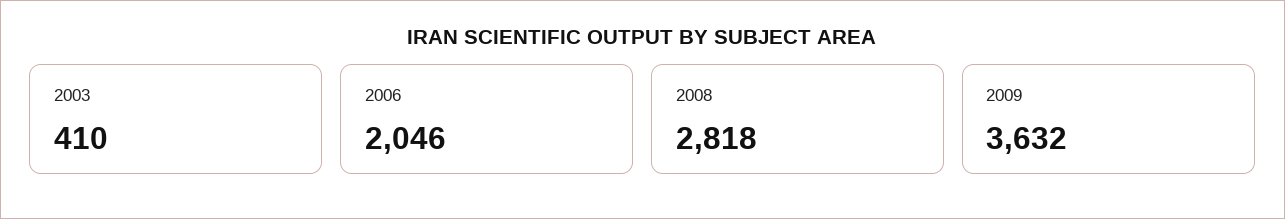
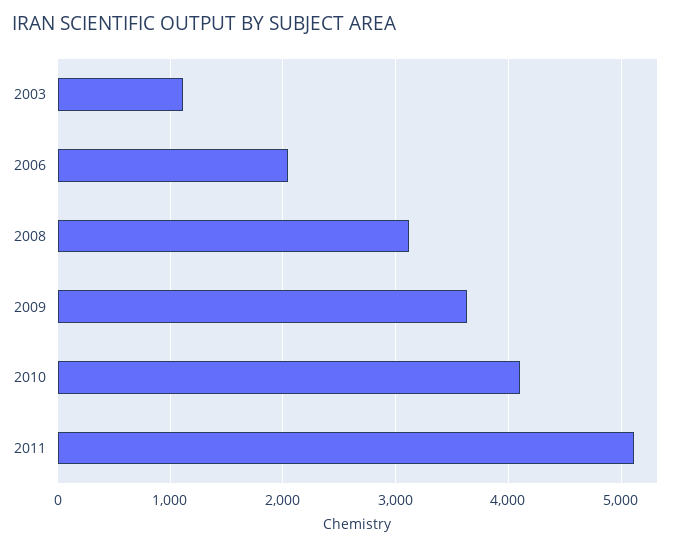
2003: 410 -> 1100
2008: 2818 -> 3100
2010: none -> 4100
2011: none -> 5100

